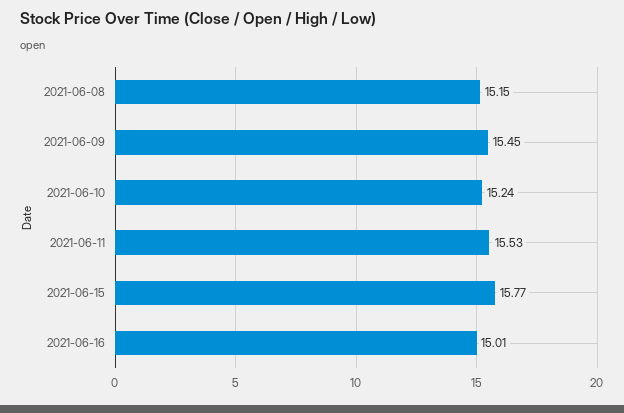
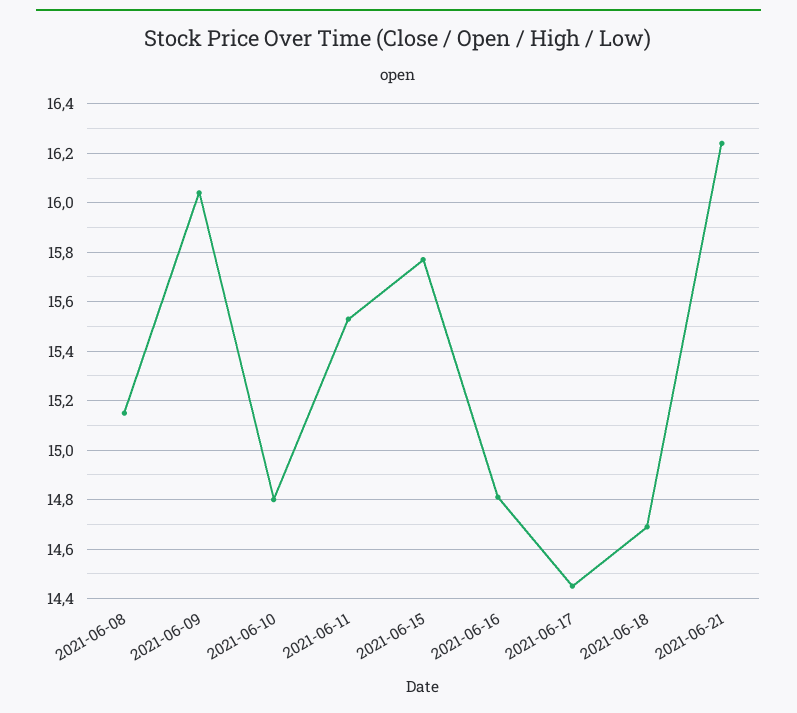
2021-06-09: 15.45 -> 16.05
2021-06-10: 15.24 -> 14.8
2021-06-16: 15.01 -> 14.8
2021-06-17: none -> 14.45
2021-06-18: none -> 14.7
2021-06-21: none -> 16.25

